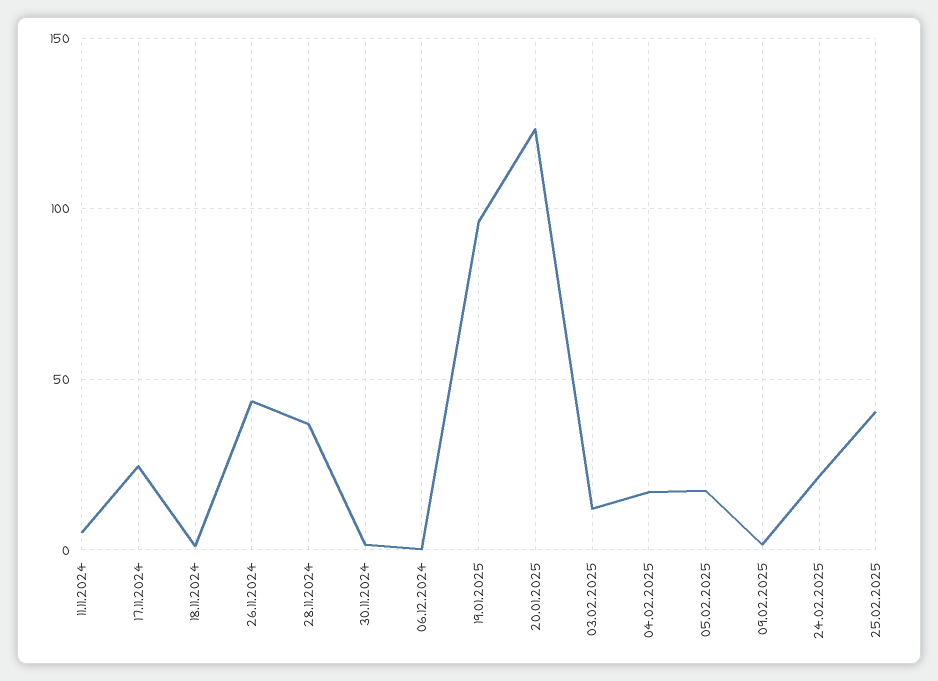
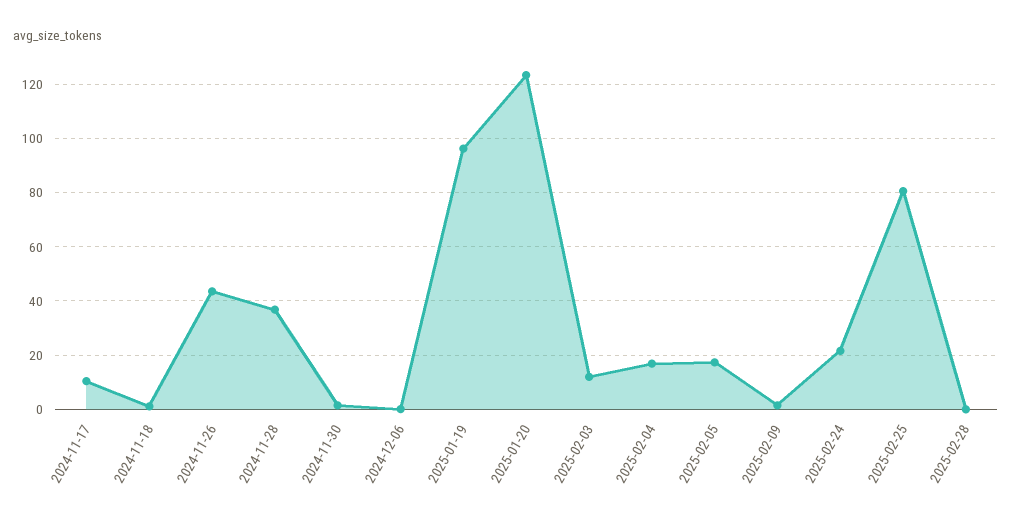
11.11.2024: 5 -> none
17.11.2024: 25 -> 10
25.02.2025: 40 -> 80
2025-02-28: none -> 0

